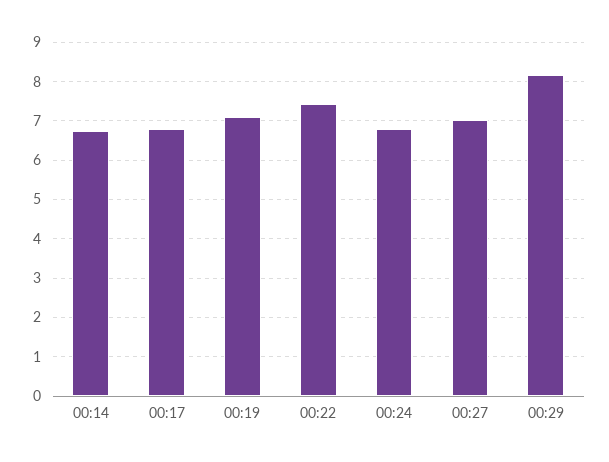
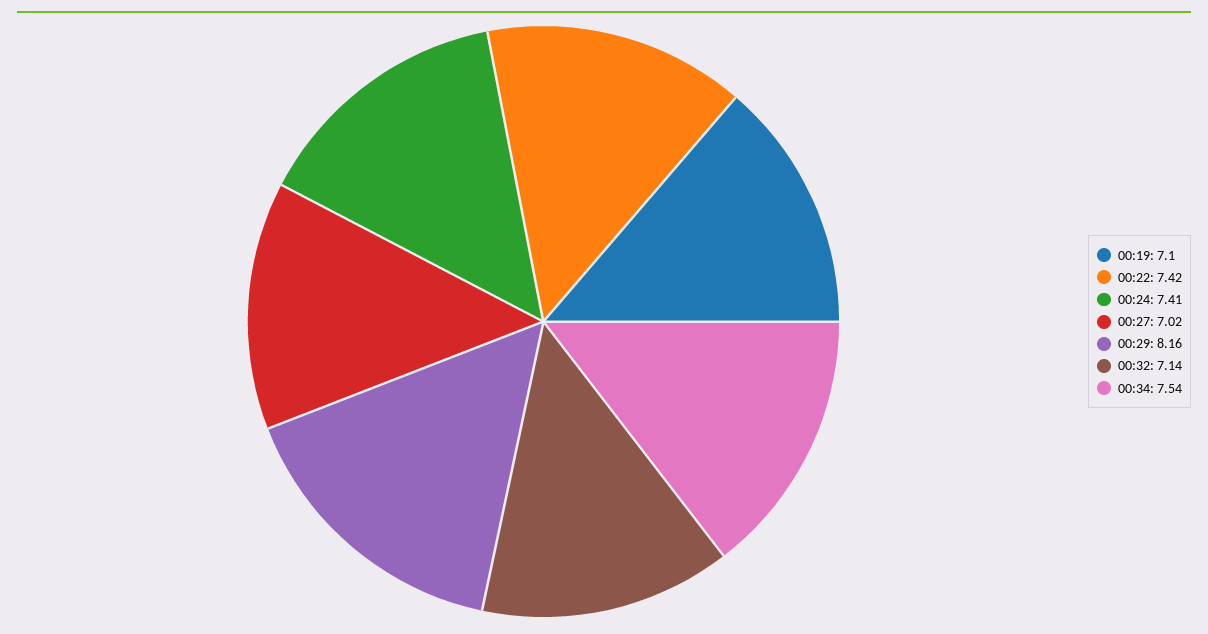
00:14: 6.8 -> none
00:17: 6.8 -> none
00:24: 6.8 -> 7.41
00:32: none -> 7.14
00:34: none -> 7.54

